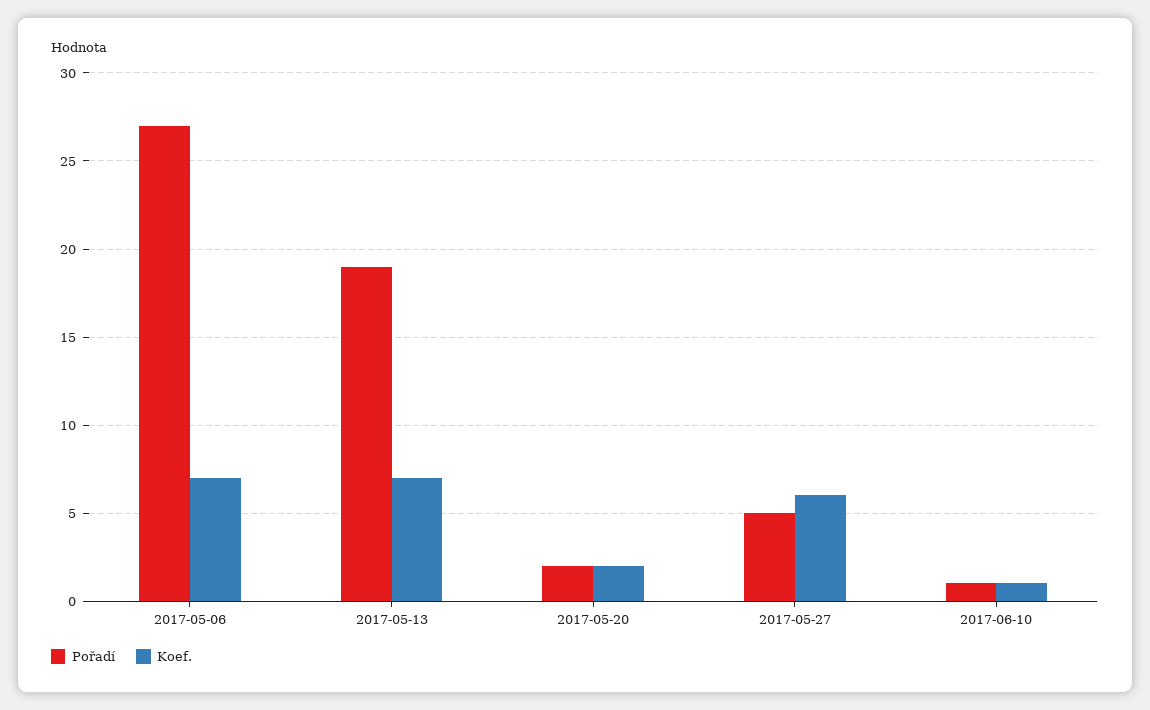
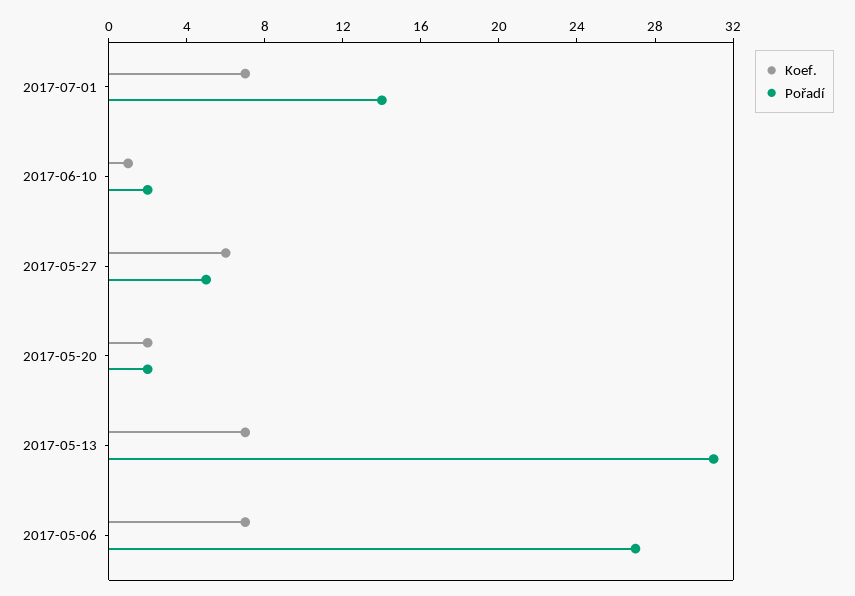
Pořadí, 2017-05-13: 19 -> 31
Pořadí, 2017-06-10: 1 -> 2
Koef., 2017-07-01: none -> 7
Pořadí, 2017-07-01: none -> 14

